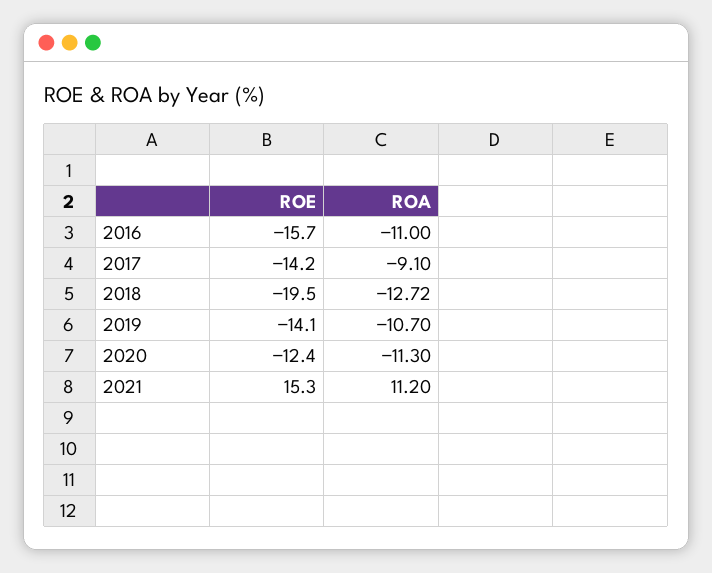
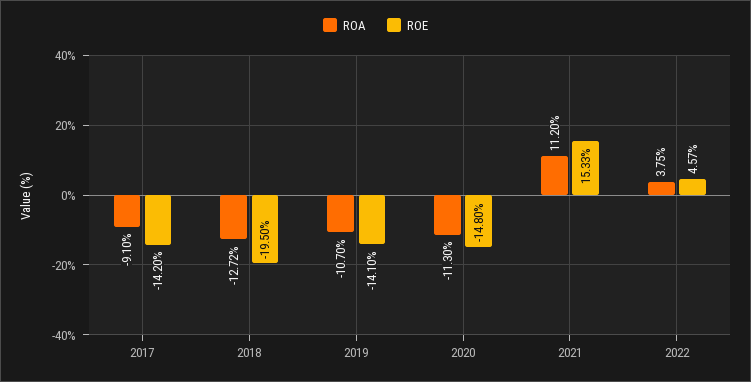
ROE, 2016: -15.7 -> none
ROA, 2016: -11 -> none
ROE, 2020: -12.4 -> -14.8
ROE, 2021: 15.3 -> 15.33
ROA, 2022: none -> 3.75
ROE, 2022: none -> 4.57

